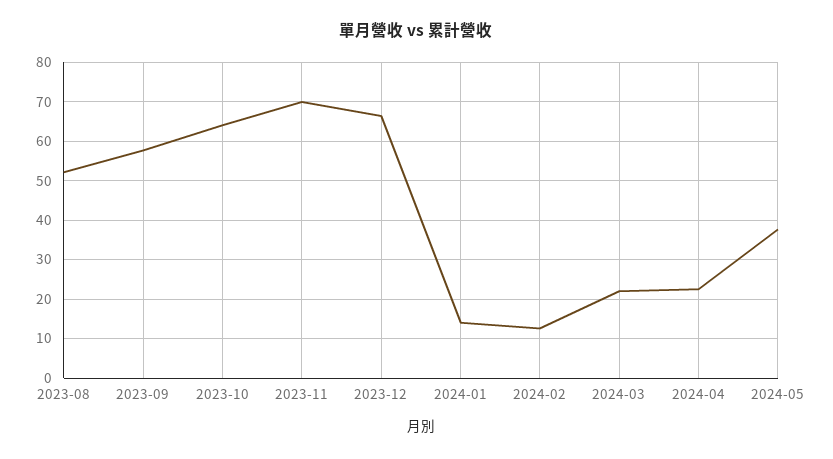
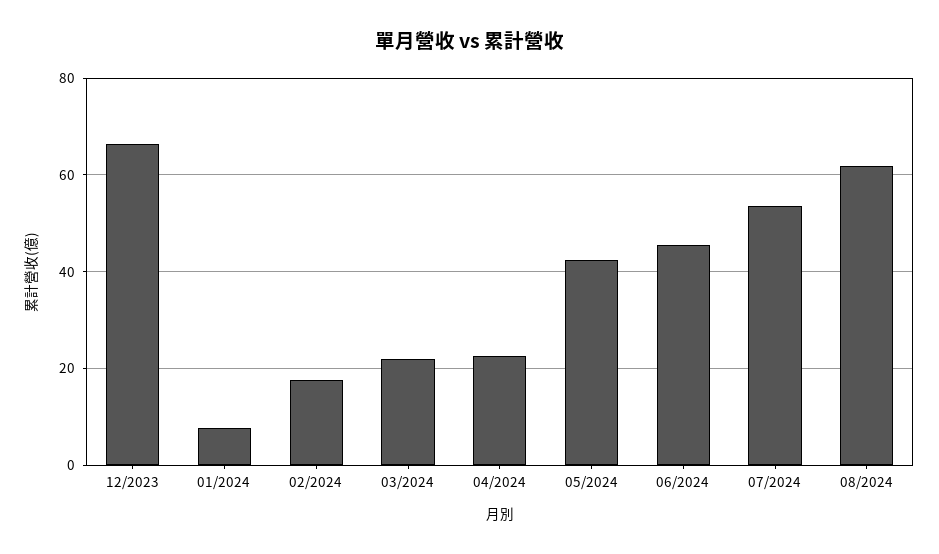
2023-08: 52 -> none
2023-09: 58 -> none
2023-10: 64 -> none
2023-11: 70 -> none
2024-01: 14 -> 8
2024-02: 12 -> 18
2024-05: 38 -> 42
06/2024: none -> 46
07/2024: none -> 54
08/2024: none -> 62

